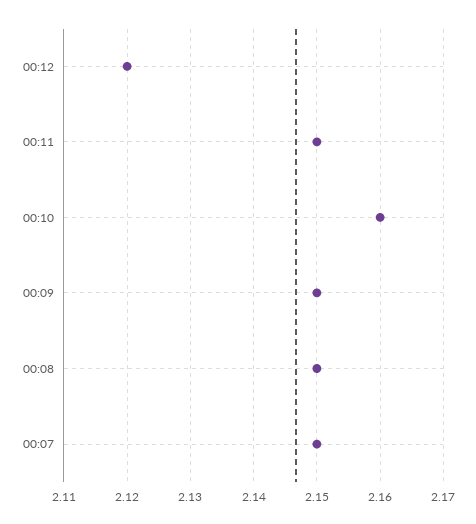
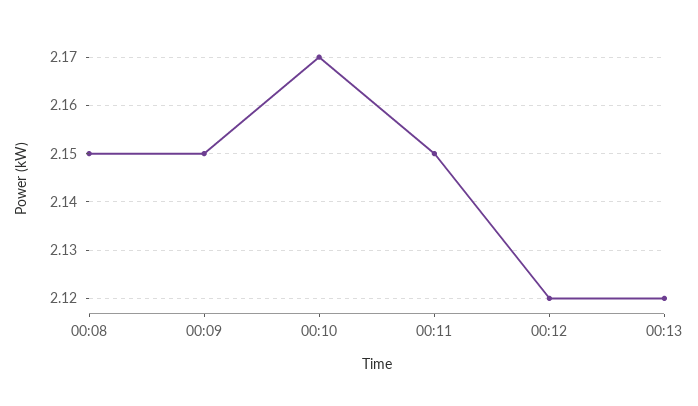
00:10: 2.16 -> 2.17
00:07: 2.15 -> none
00:13: none -> 2.12

